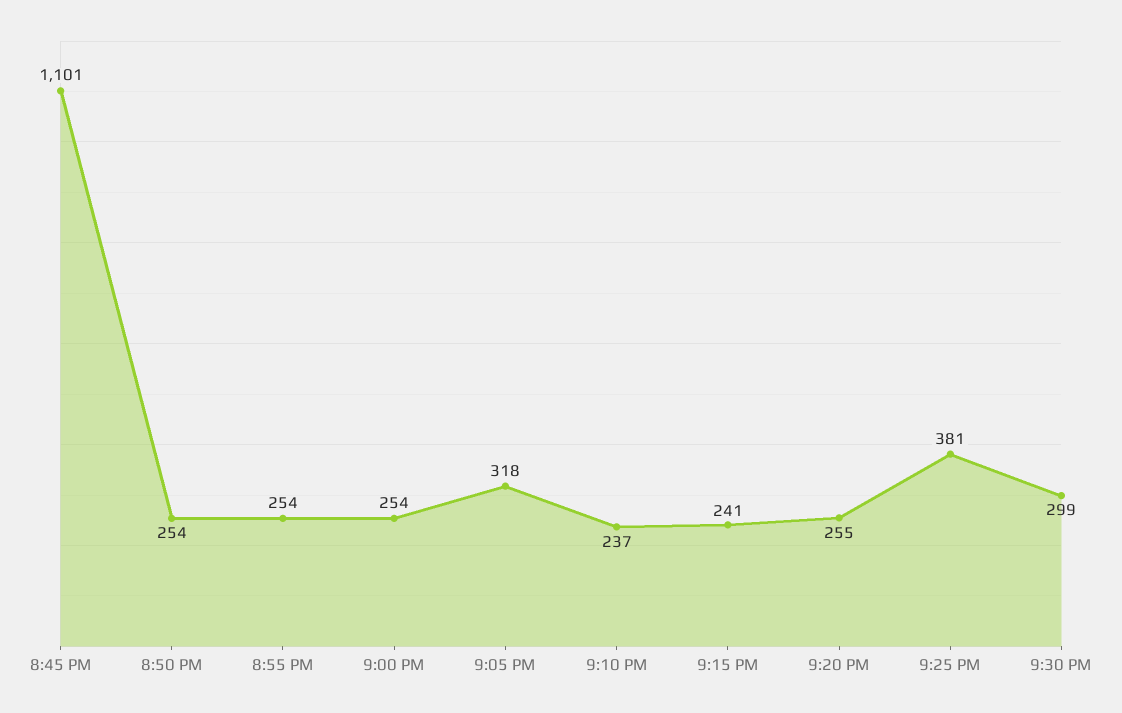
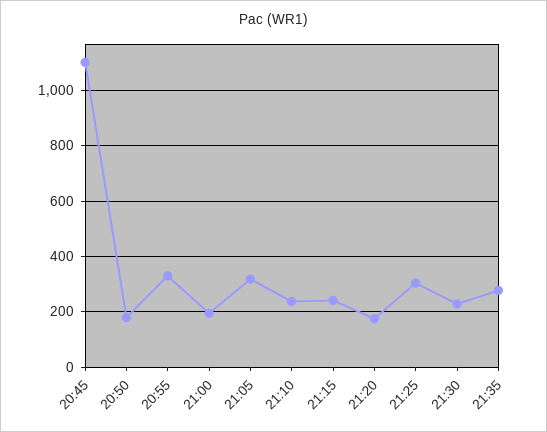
8:50 PM: 254 -> 175
8:55 PM: 254 -> 325
9:00 PM: 254 -> 200
9:20 PM: 255 -> 175
9:25 PM: 381 -> 300
9:30 PM: 299 -> 225
21:35: none -> 275

